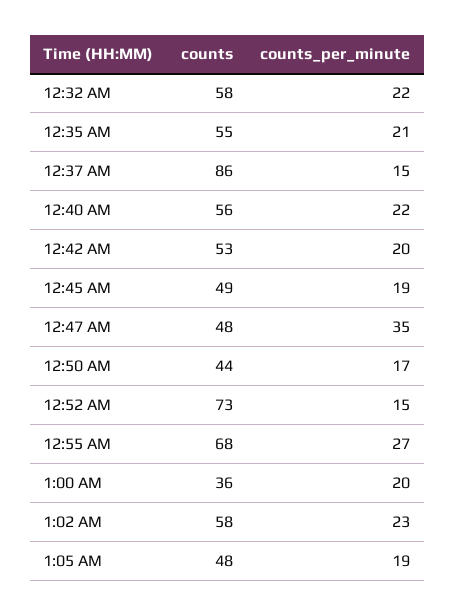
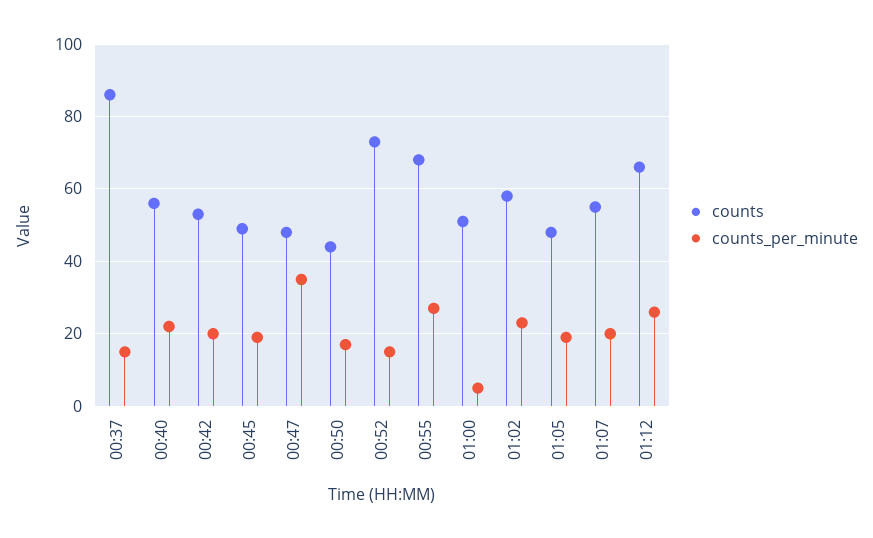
counts, 12:32 AM: 58 -> none
counts_per_minute, 12:32 AM: 22 -> none
counts, 12:35 AM: 55 -> none
counts_per_minute, 12:35 AM: 21 -> none
counts, 1:00 AM: 36 -> 50
counts_per_minute, 1:00 AM: 20 -> 5
counts, 01:07: none -> 55
counts_per_minute, 01:07: none -> 20
counts, 01:12: none -> 65
counts_per_minute, 01:12: none -> 25

